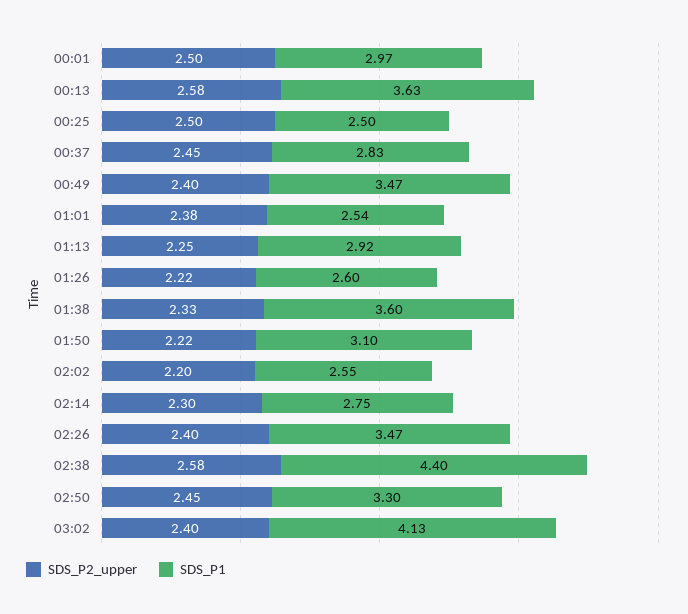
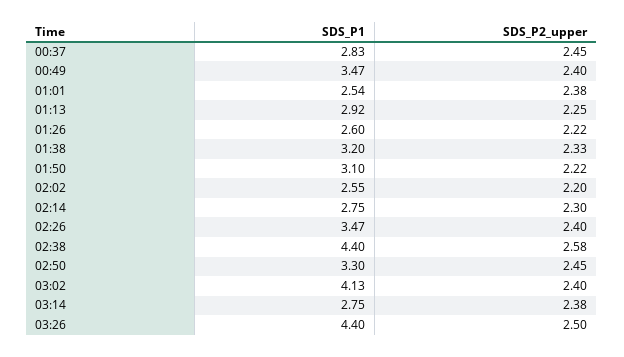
SDS_P2_upper, 00:01: 2.5 -> none
SDS_P1, 00:01: 2.97 -> none
SDS_P2_upper, 00:13: 2.58 -> none
SDS_P1, 00:13: 3.63 -> none
SDS_P2_upper, 00:25: 2.5 -> none
SDS_P1, 00:25: 2.5 -> none
SDS_P1, 01:38: 3.6 -> 3.2
SDS_P1, 03:14: none -> 2.75
SDS_P2_upper, 03:14: none -> 2.38
SDS_P1, 03:26: none -> 4.4
SDS_P2_upper, 03:26: none -> 2.5

